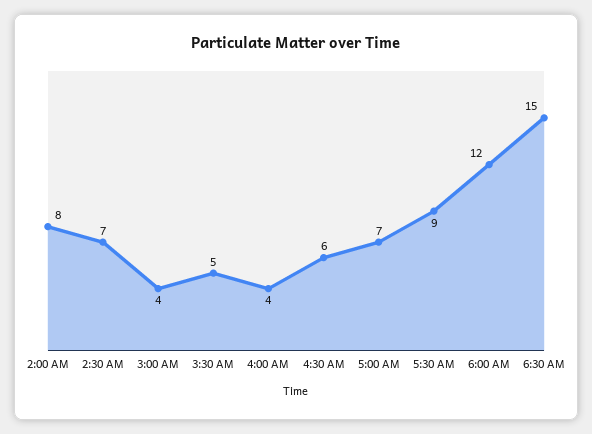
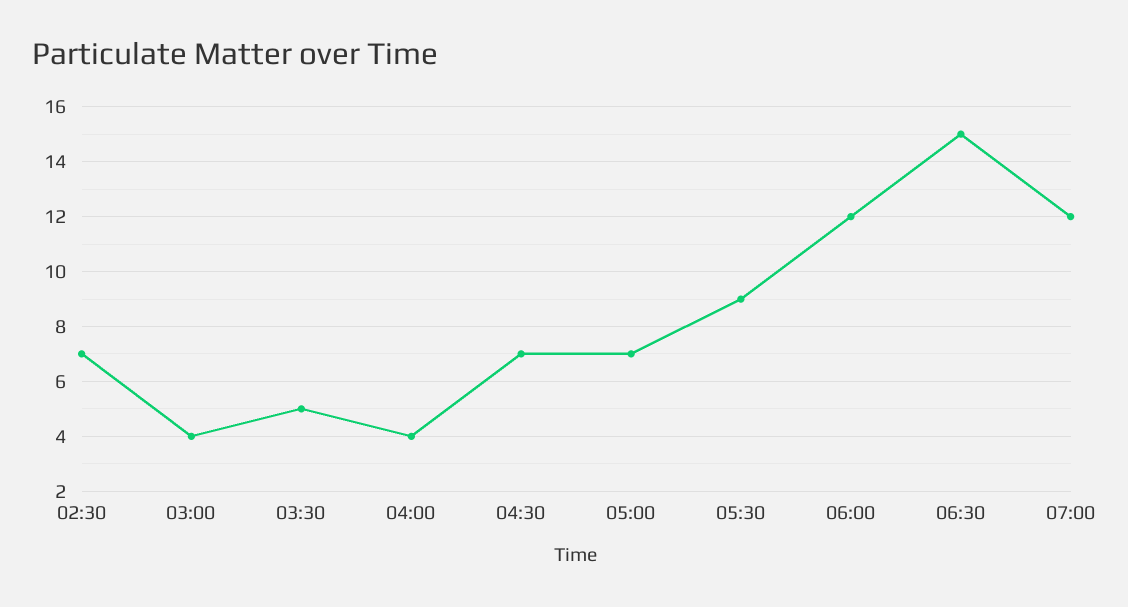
2:00 AM: 8 -> none
4:30 AM: 6 -> 7
07:00: none -> 12

